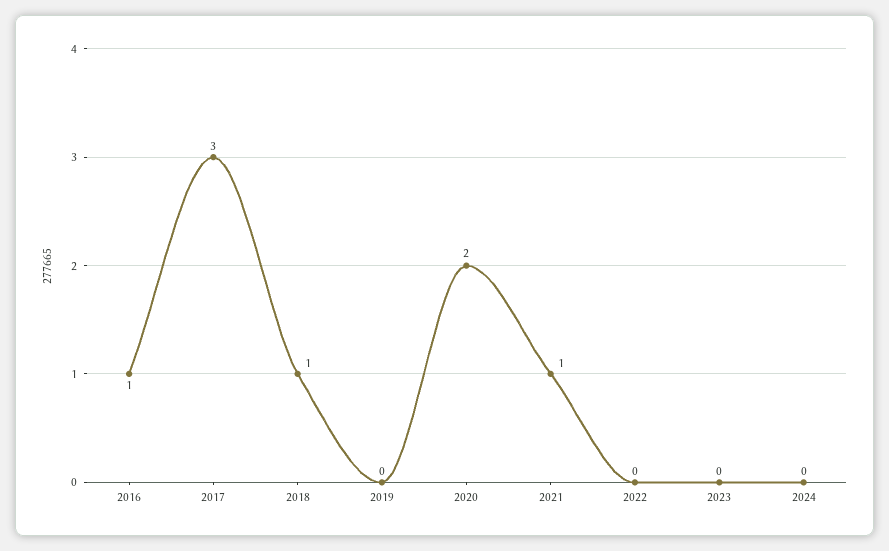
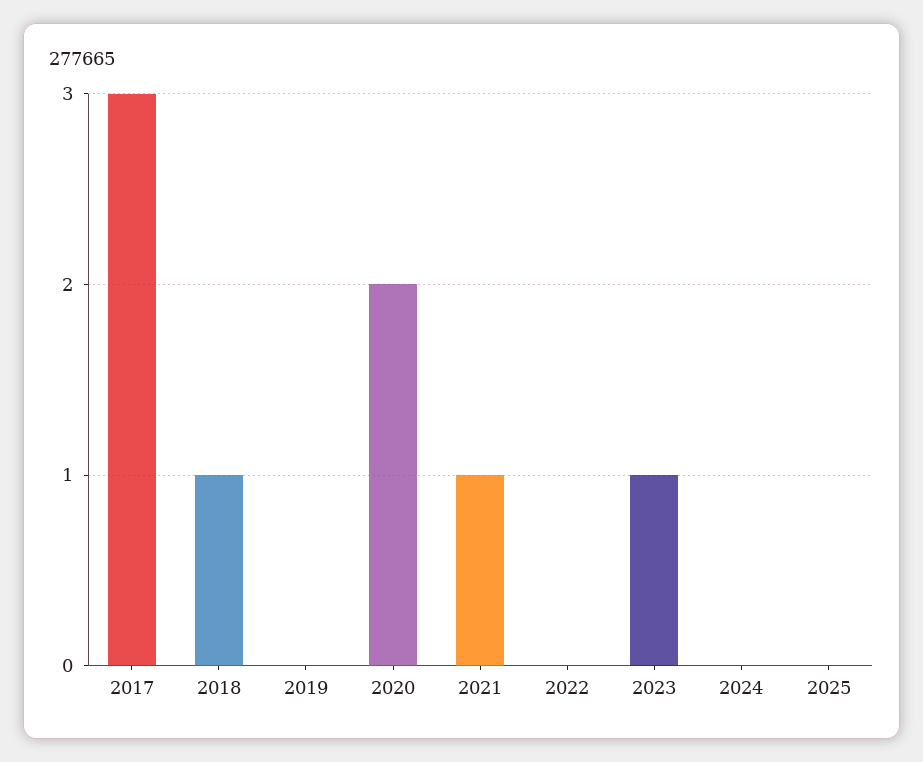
2016: 1 -> none
2023: 0 -> 1
2025: none -> 0

